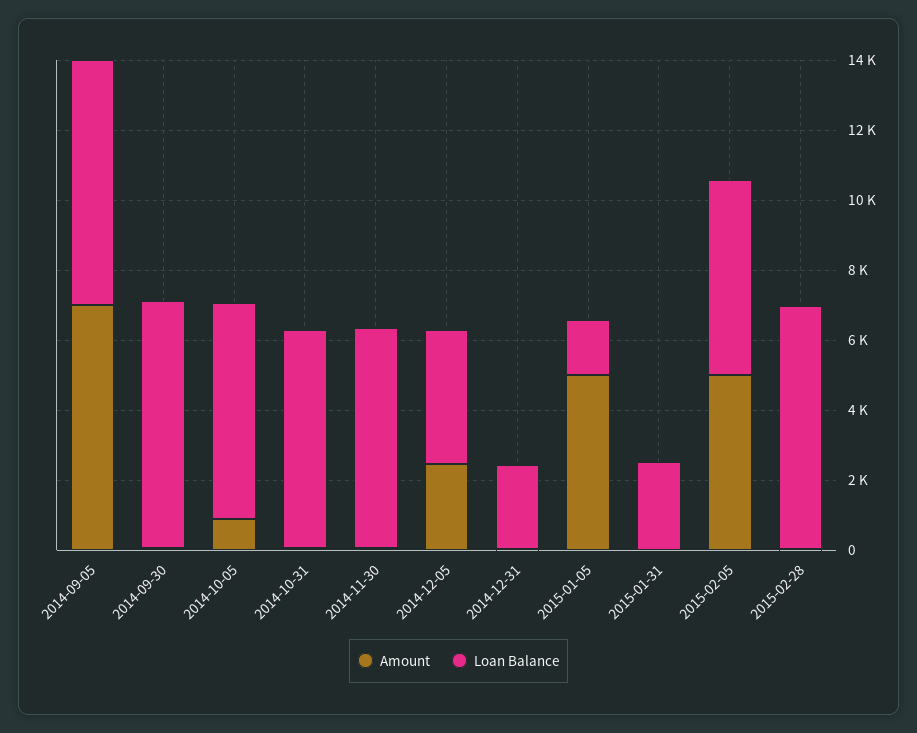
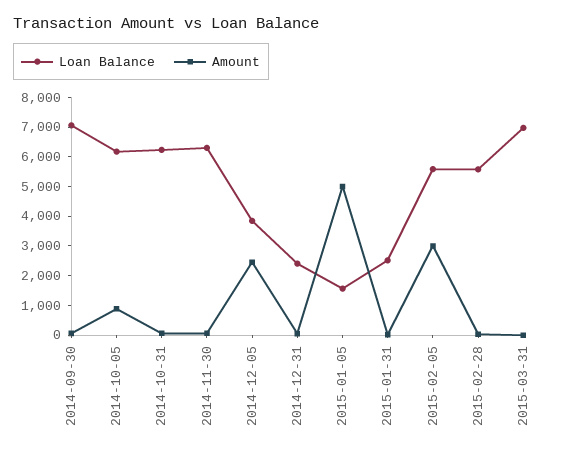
Amount, 2014-09-05: 7000 -> none
Loan Balance, 2014-09-05: 7000 -> none
Amount, 2015-02-05: 5000 -> 3000
Loan Balance, 2015-02-28: 7000 -> 5500
Loan Balance, 2015-03-31: none -> 7000
Amount, 2015-03-31: none -> 0

